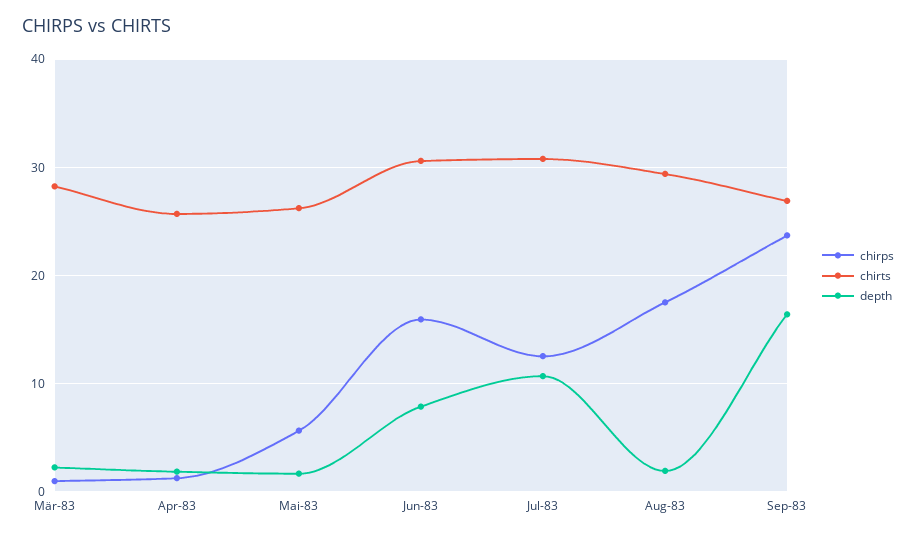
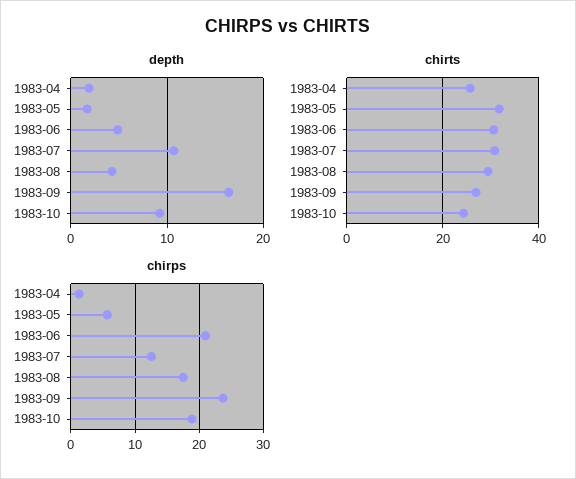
chirps, Mär-83: 1 -> none
chirts, Mär-83: 28 -> none
depth, Mär-83: 2 -> none
chirts, Mai-83: 26 -> 32
chirps, Jun-83: 16 -> 21
depth, Jun-83: 8 -> 5
depth, Aug-83: 2 -> 4
depth, 1983-10: none -> 9
chirts, 1983-10: none -> 24
chirps, 1983-10: none -> 19

